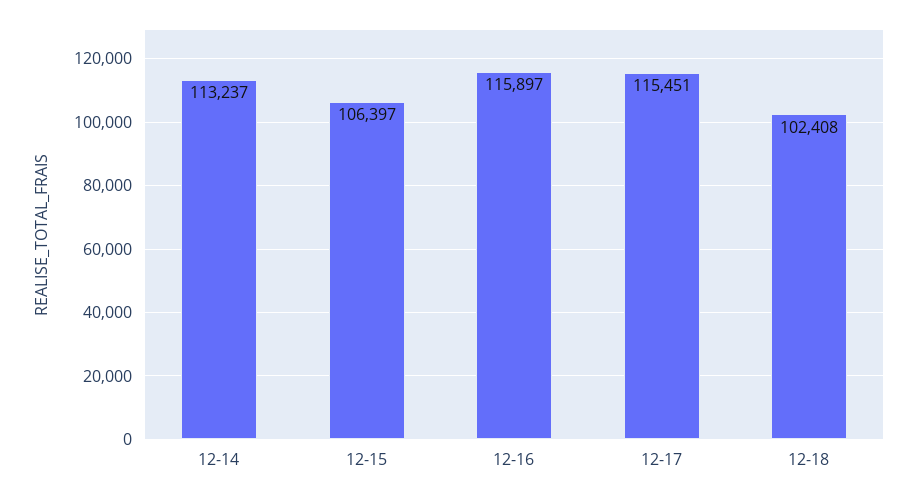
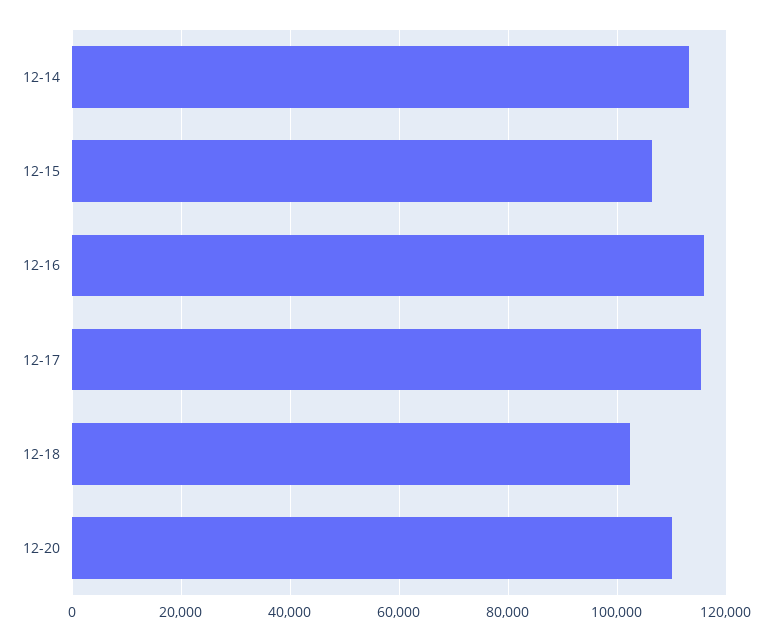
12-20: none -> 110000

